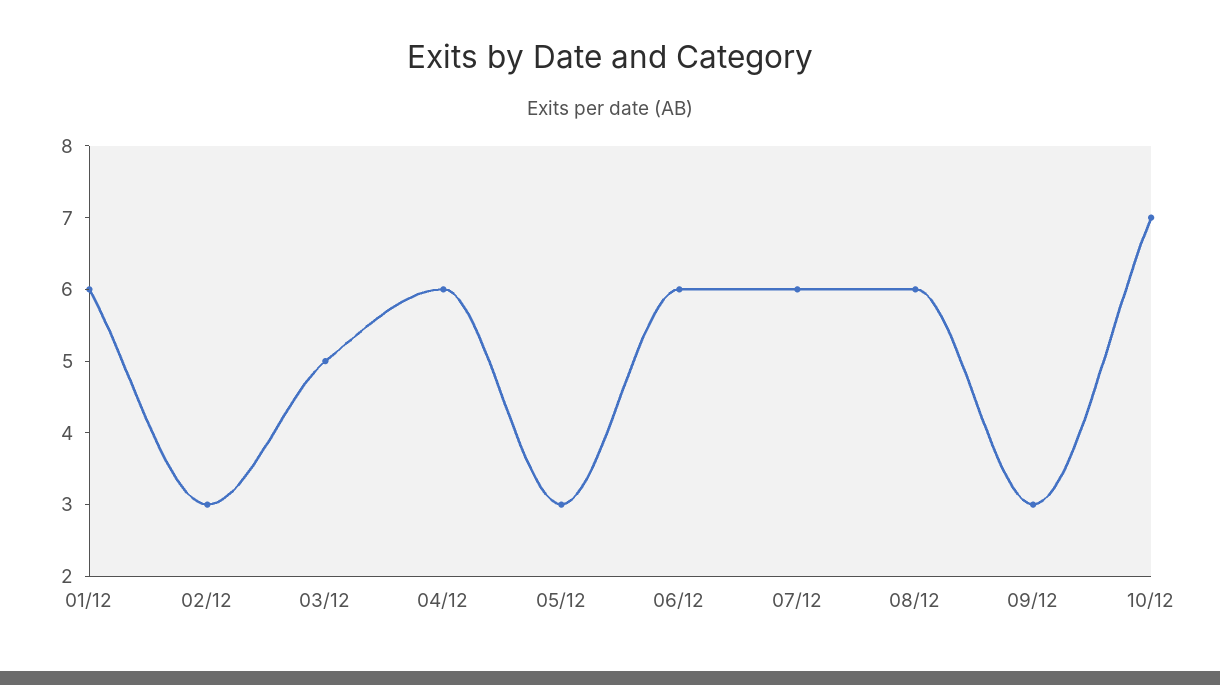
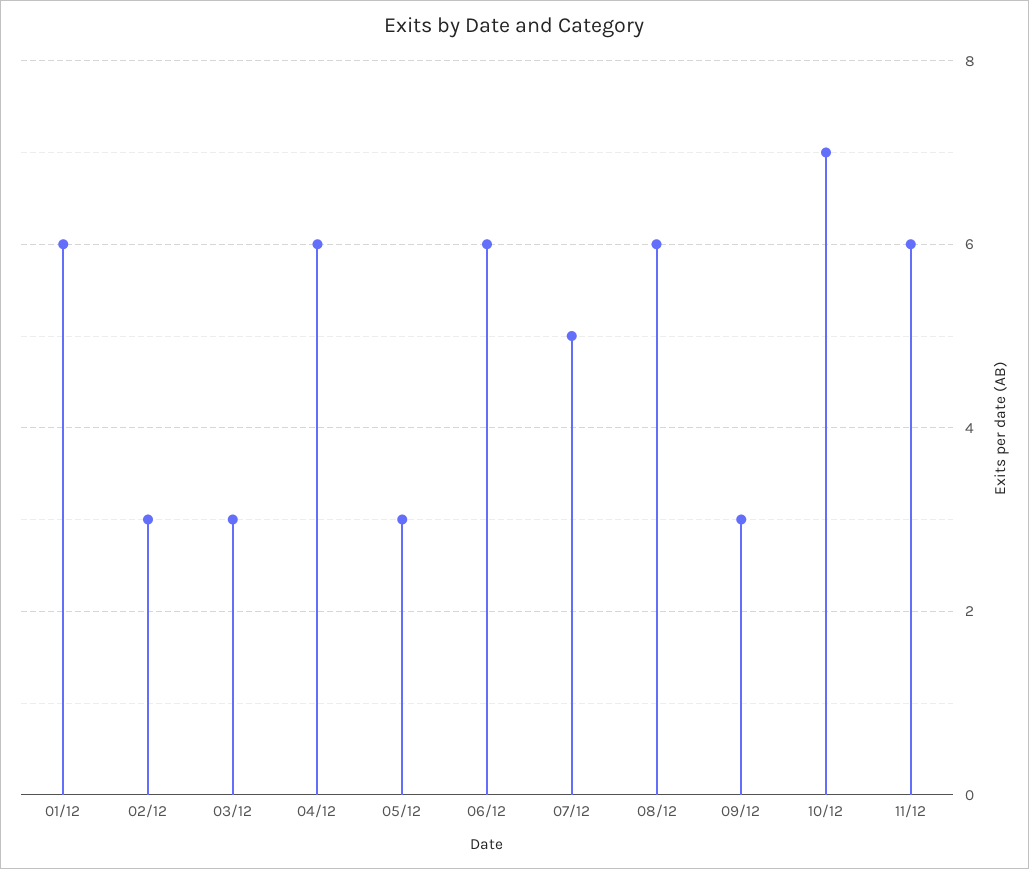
03/12: 5 -> 3
07/12: 6 -> 5
11/12: none -> 6

